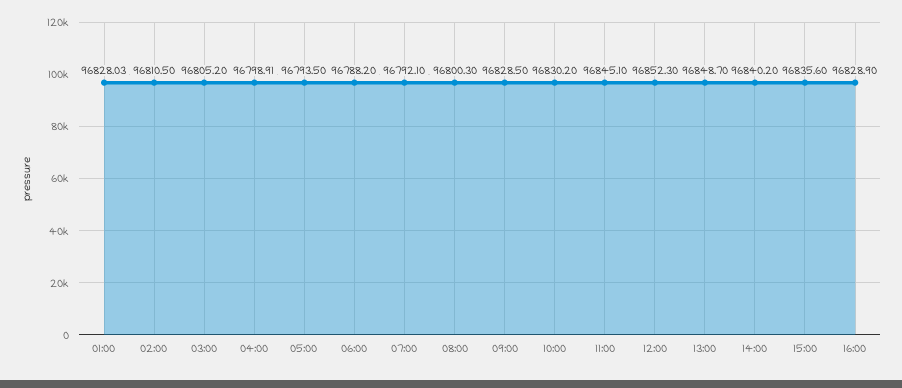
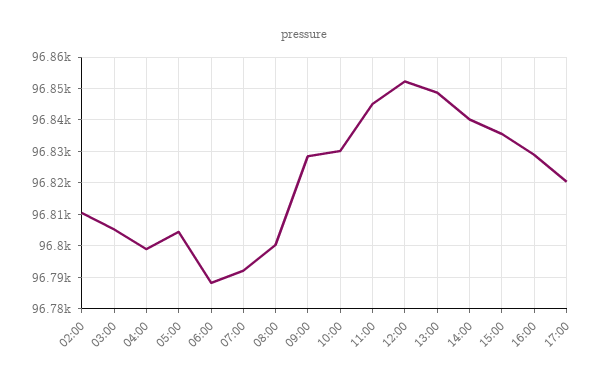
01:00: 96828.03 -> none
05:00: 96793.5 -> 96804
17:00: none -> 96820

